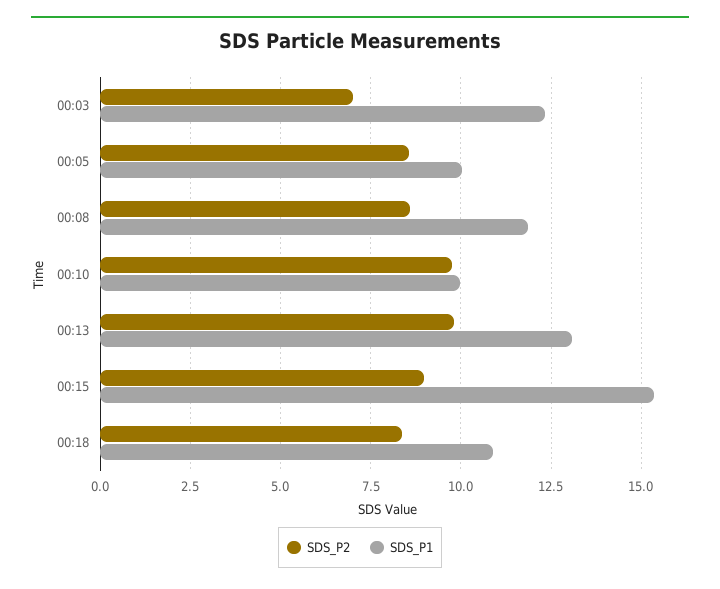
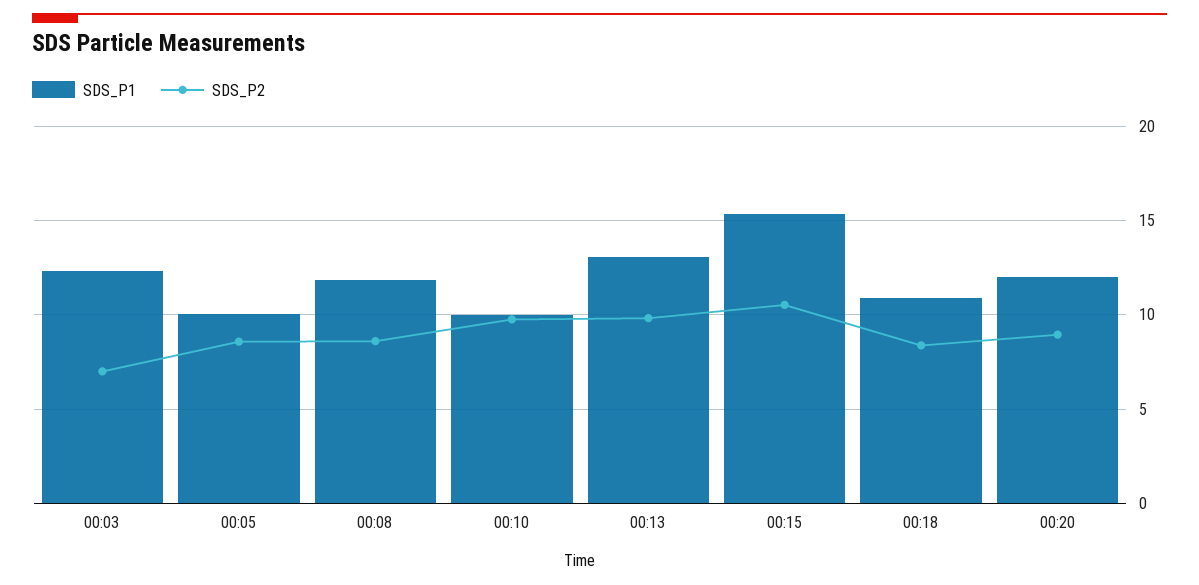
SDS_P2, 00:15: 9 -> 10.5
SDS_P1, 00:20: none -> 12
SDS_P2, 00:20: none -> 9

